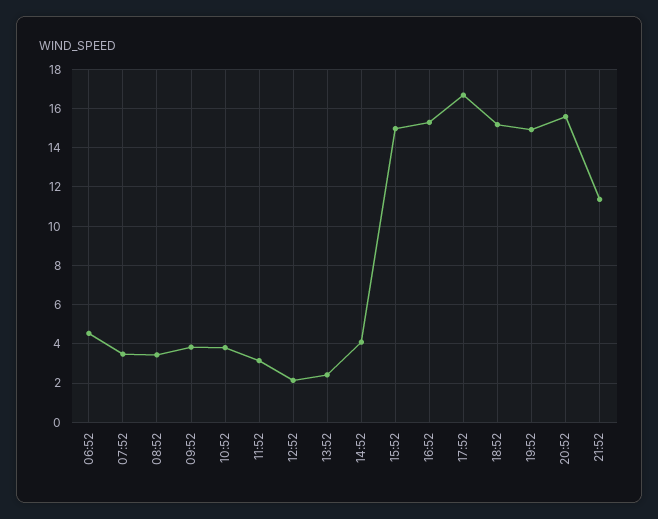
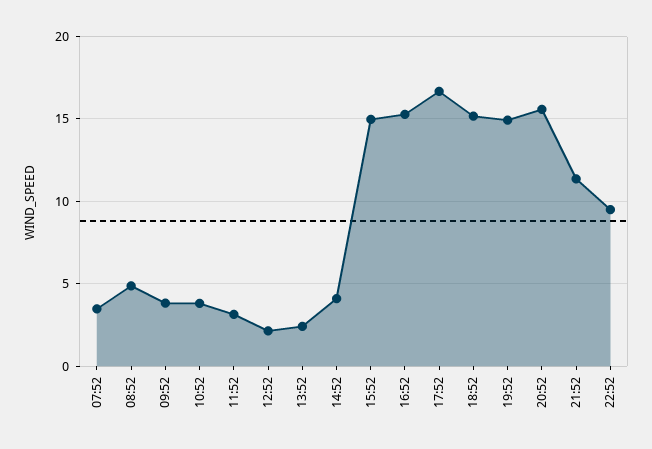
06:52: 4.5 -> none
08:52: 3.5 -> 5
22:52: none -> 9.5

